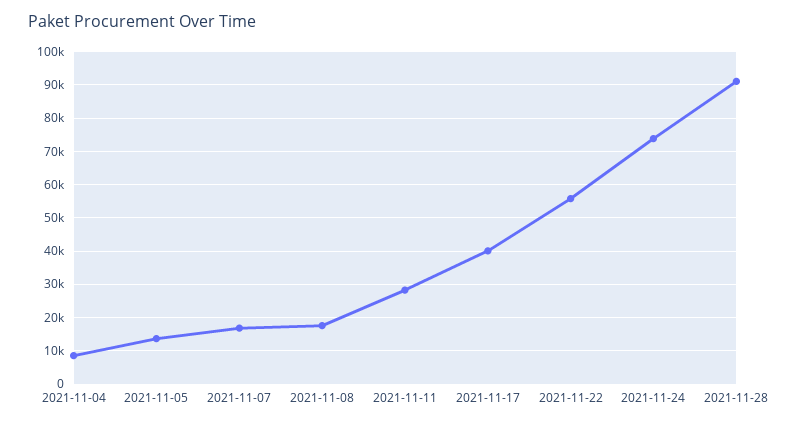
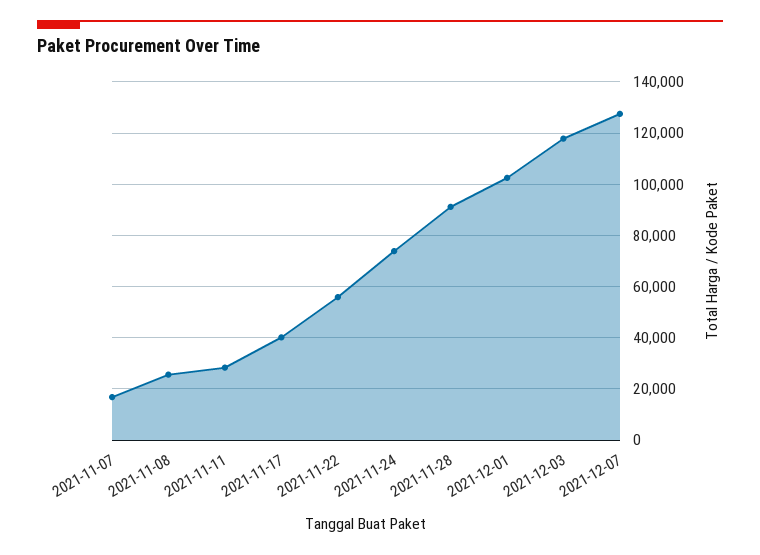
2021-11-04: 8000 -> none
2021-11-05: 14000 -> none
2021-11-08: 18000 -> 25000
2021-12-01: none -> 102500
2021-12-03: none -> 117500
2021-12-07: none -> 127500

